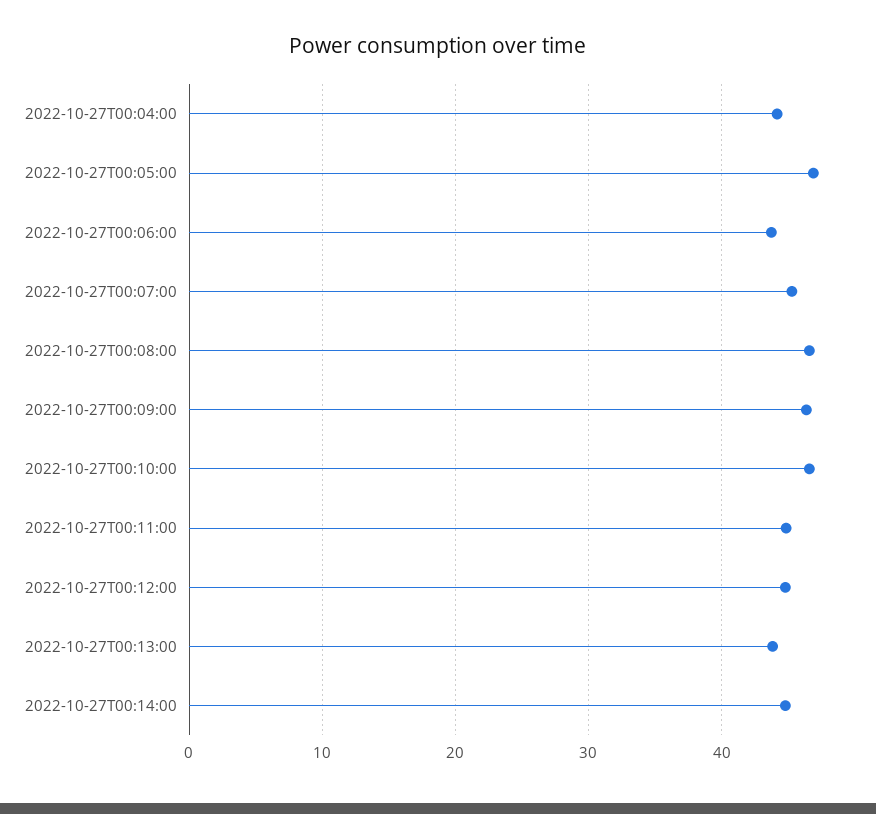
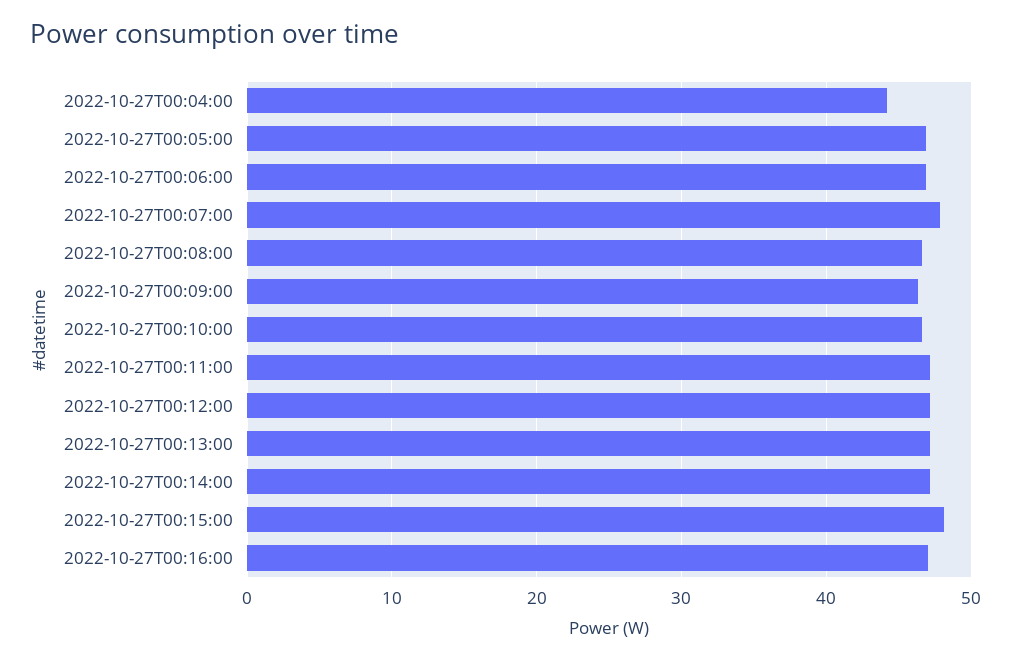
2022-10-27T00:06:00: 44 -> 47
2022-10-27T00:07:00: 45 -> 48
2022-10-27T00:11:00: 45 -> 47
2022-10-27T00:12:00: 45 -> 47
2022-10-27T00:13:00: 44 -> 47
2022-10-27T00:14:00: 45 -> 47
2022-10-27T00:15:00: none -> 48
2022-10-27T00:16:00: none -> 47

